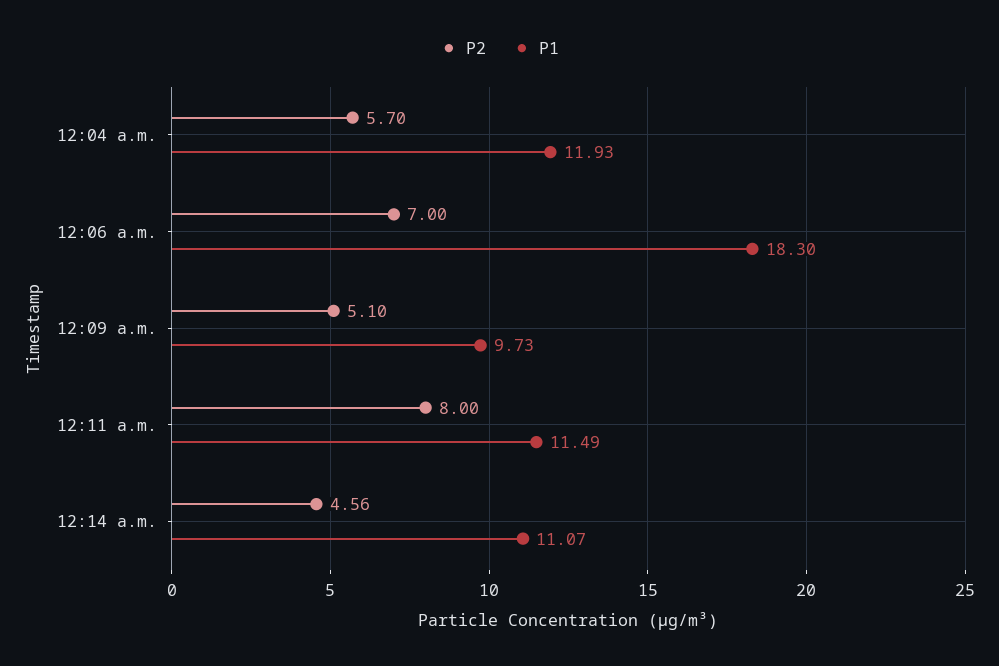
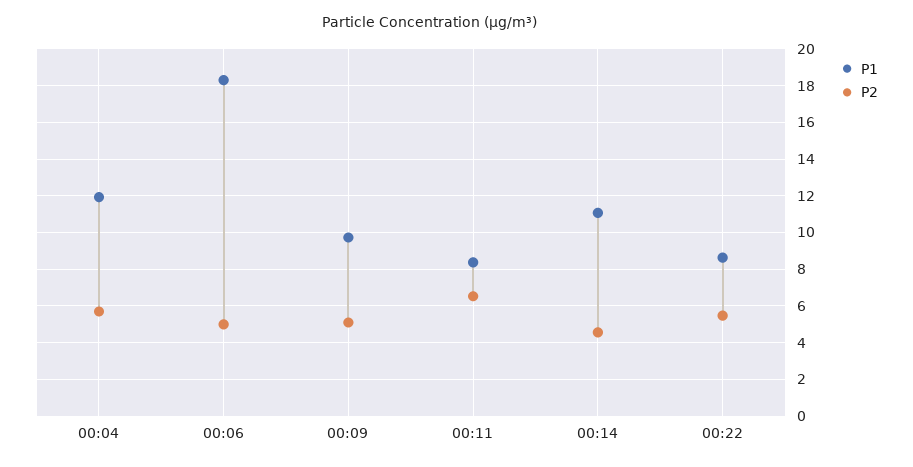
P2, 12:06 a.m.: 7 -> 5
P2, 12:11 a.m.: 8 -> 6.5
P1, 12:11 a.m.: 11.49 -> 8.5
P1, 00:22: none -> 8.5
P2, 00:22: none -> 5.5

